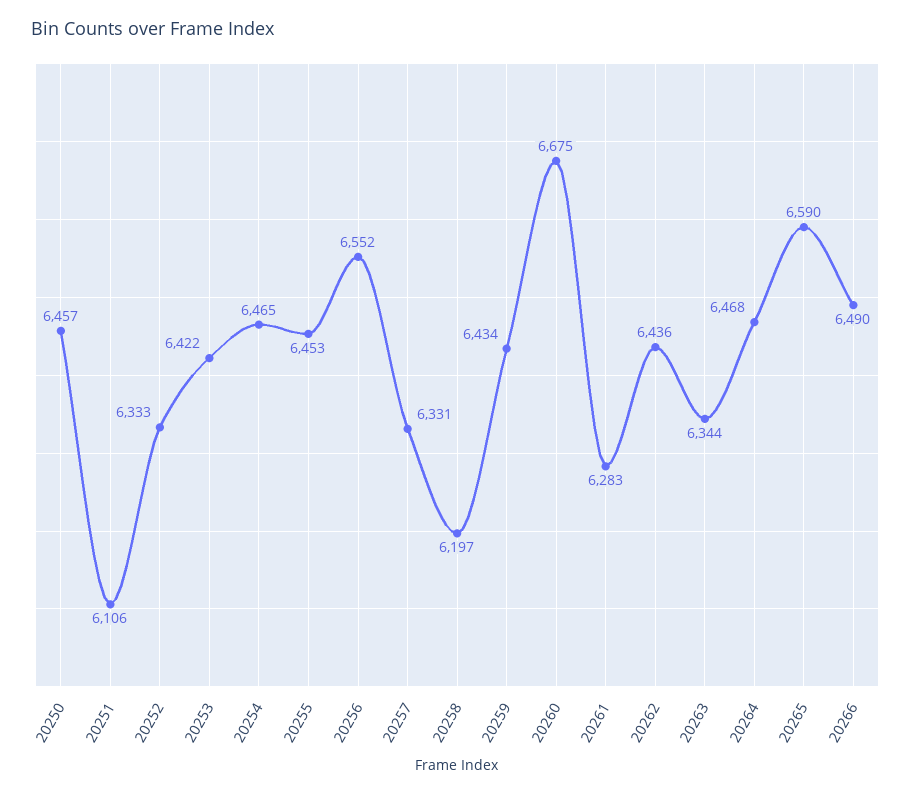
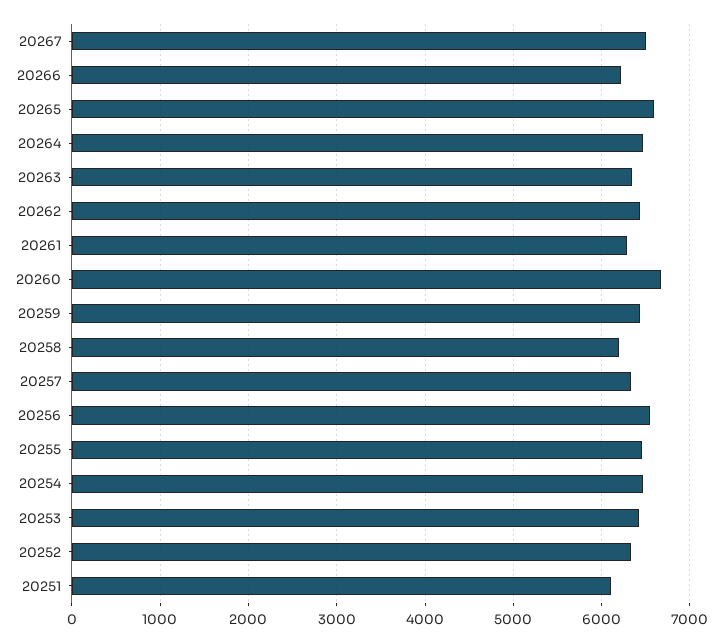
20250: 6457 -> none
20266: 6490 -> 6200
20267: none -> 6500

